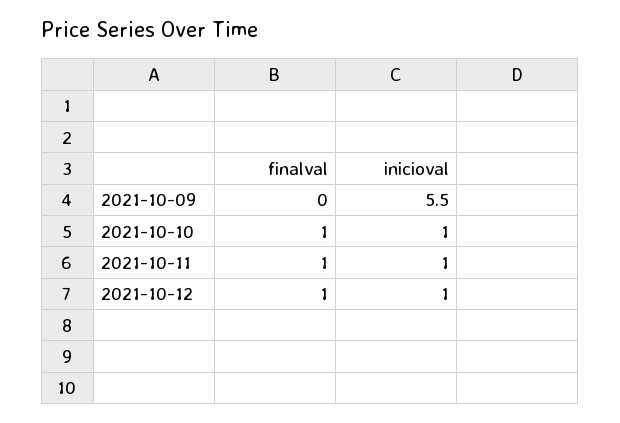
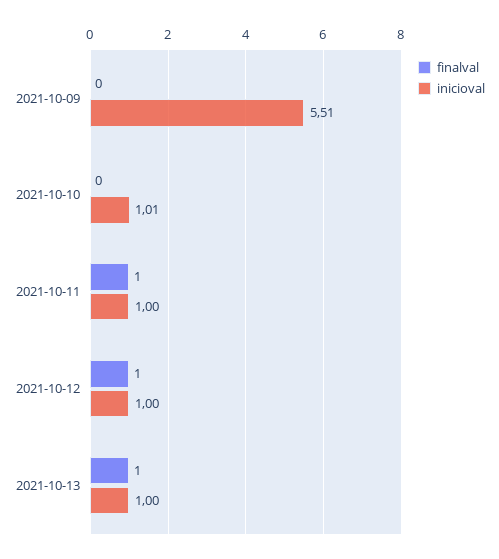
inicioval, 2021-10-09: 5.5 -> 5.51
finalval, 2021-10-10: 1 -> 0
inicioval, 2021-10-10: 1 -> 1.01
finalval, 2021-10-13: none -> 1
inicioval, 2021-10-13: none -> 1

